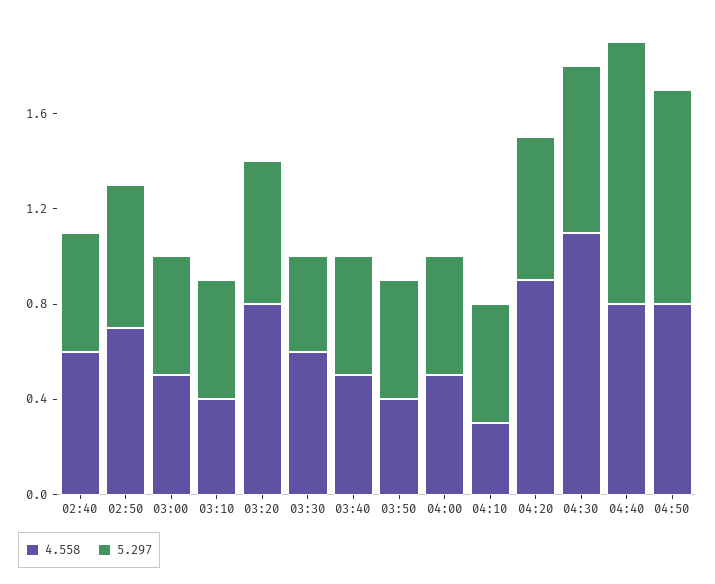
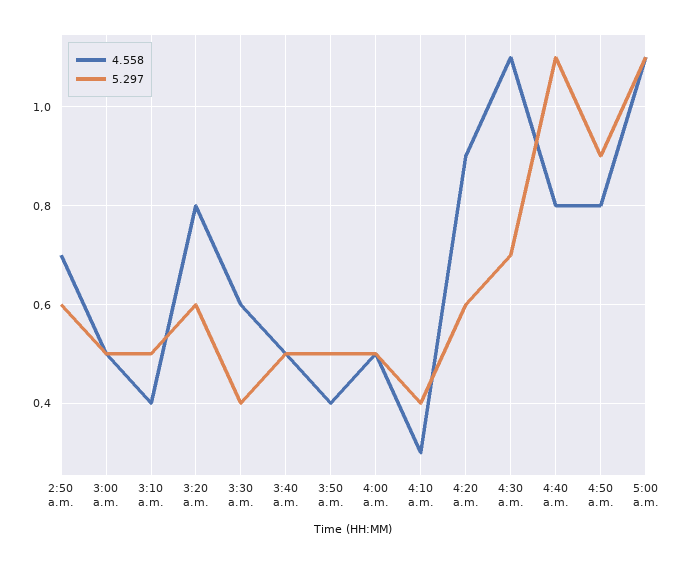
4.558, 02:40: 0.6 -> none
5.297, 02:40: 0.5 -> none
5.297, 04:10: 0.5 -> 0.4
4.558, 5:00 a.m.: none -> 1.1
5.297, 5:00 a.m.: none -> 1.1

